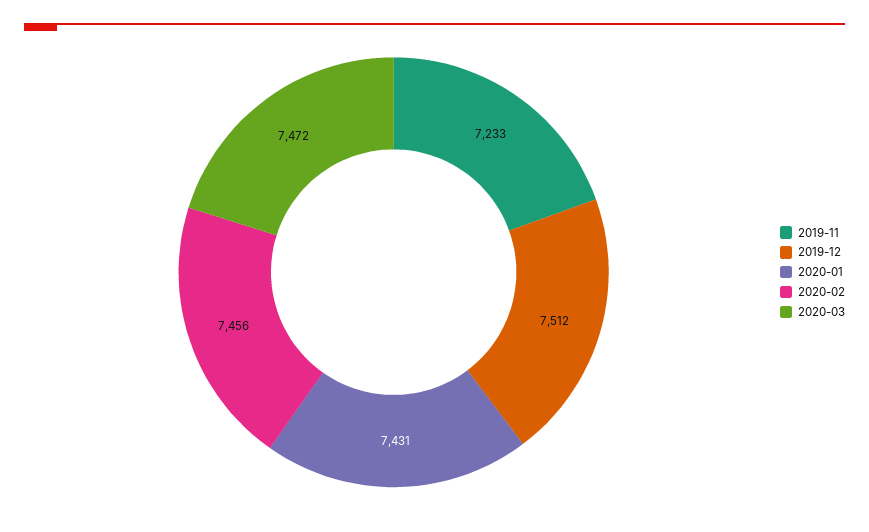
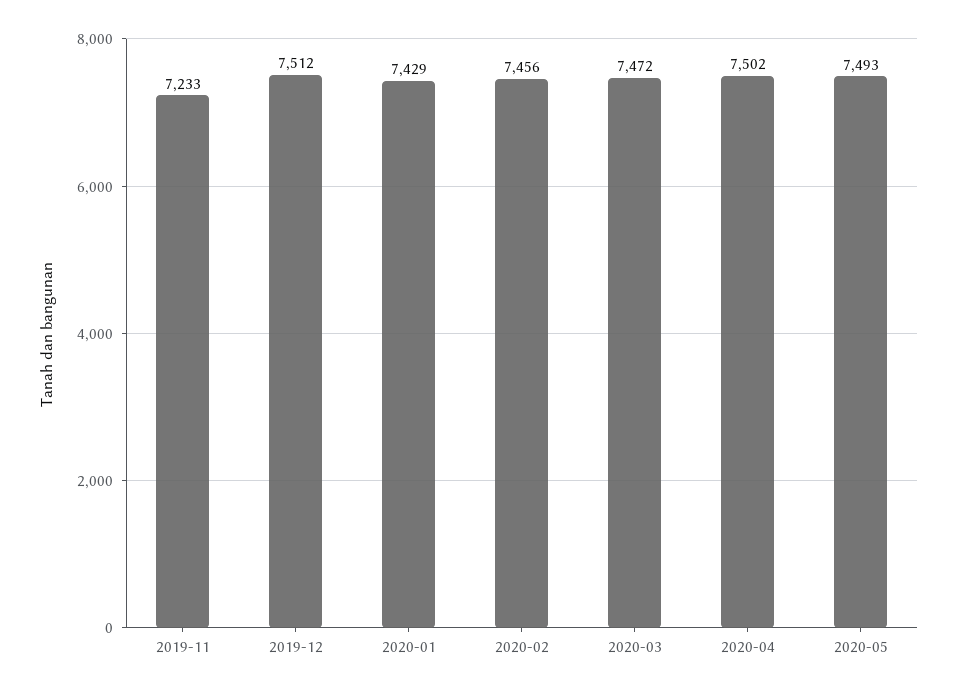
2020-01: 7431 -> 7429
2020-04: none -> 7502
2020-05: none -> 7493

